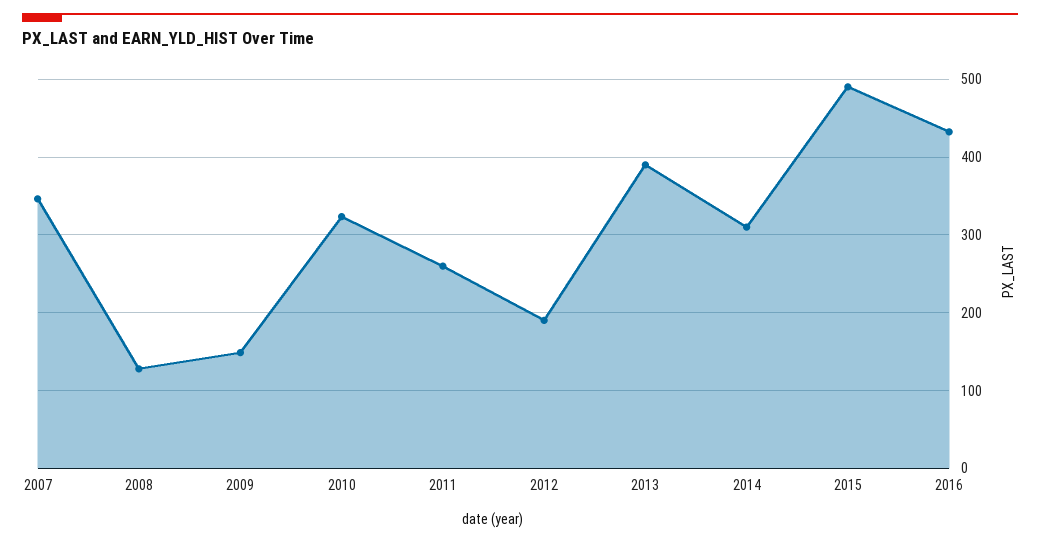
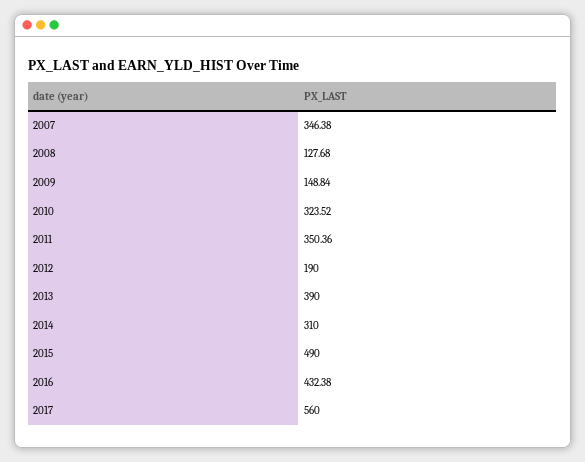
2011: 260 -> 350.36
2017: none -> 560

